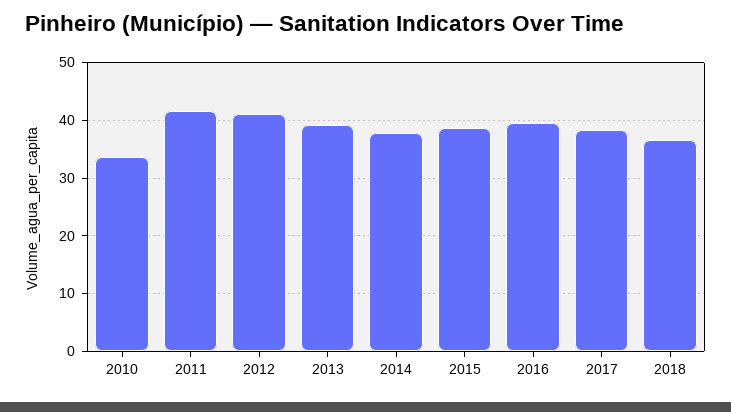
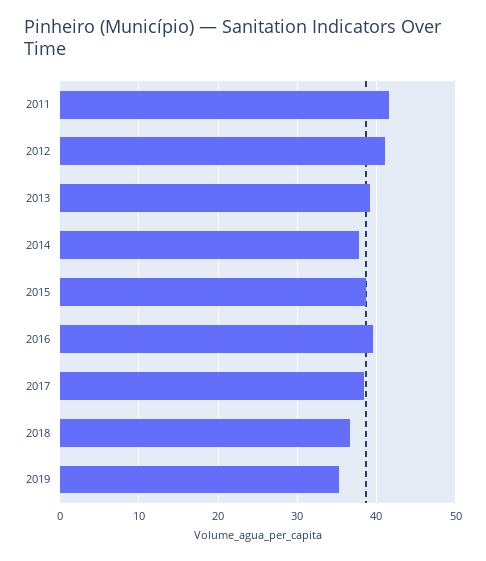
2010: 34 -> none
2019: none -> 35

